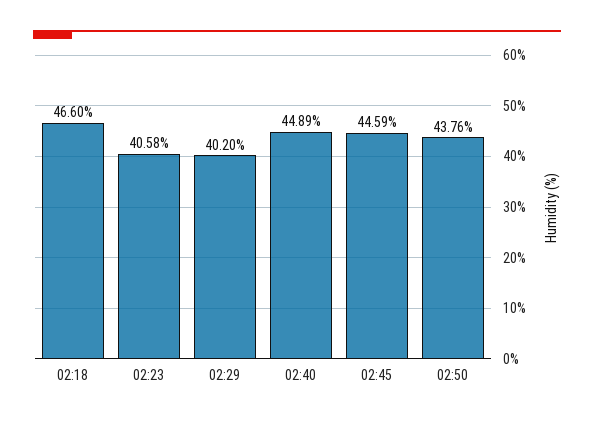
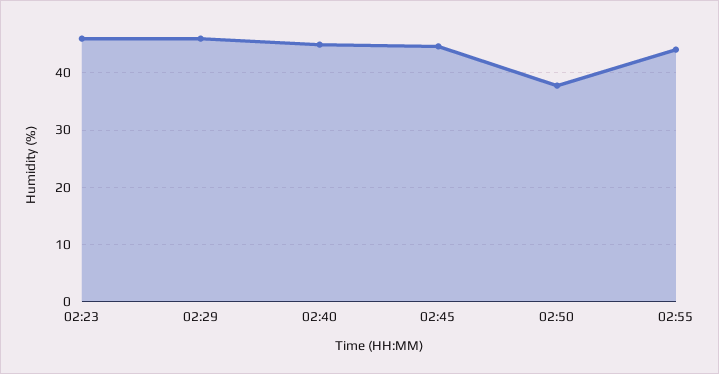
02:18: 46.6 -> none
02:23: 40.58 -> 46
02:29: 40.2 -> 46
02:50: 43.76 -> 38
02:55: none -> 44

